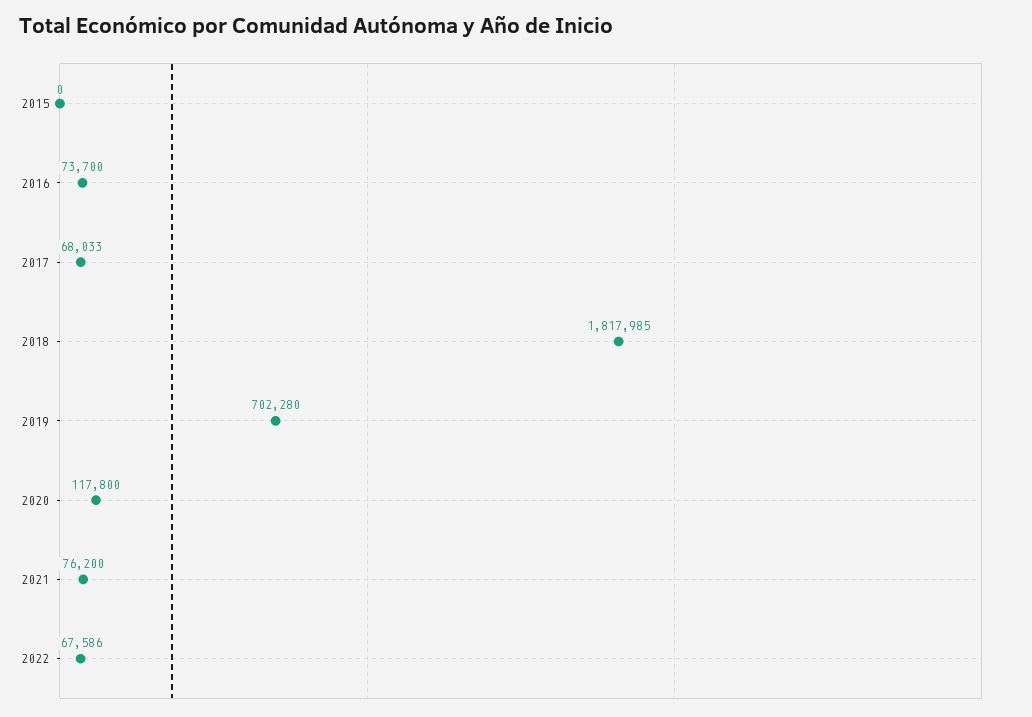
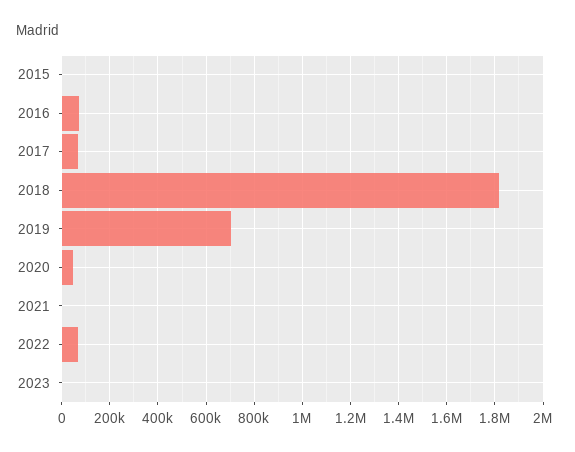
2020: 117800 -> 50000
2021: 76200 -> 0
2023: none -> 0

